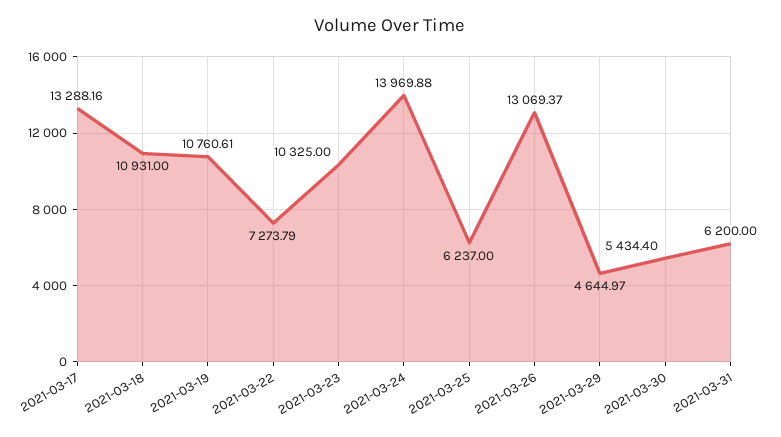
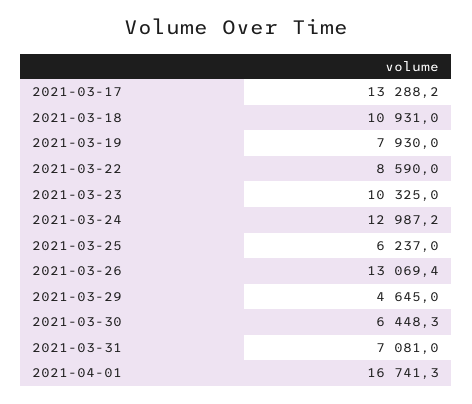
2021-03-19: 10760.61 -> 7930
2021-03-22: 7273.79 -> 8590
2021-03-24: 13969.88 -> 12987.2
2021-03-30: 5434.4 -> 6448.3
2021-03-31: 6200 -> 7081
2021-04-01: none -> 16741.3

